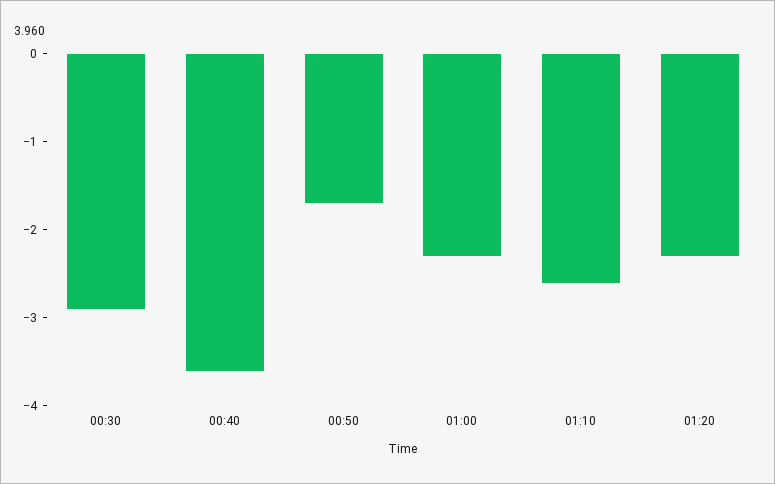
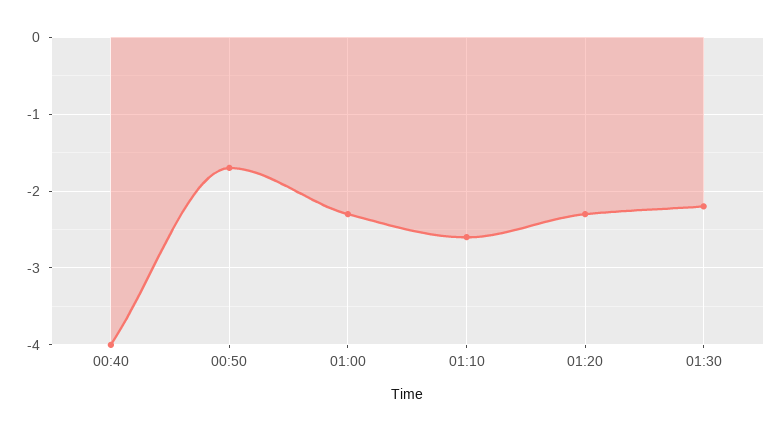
00:30: -2.9 -> none
00:40: -3.6 -> -4
01:30: none -> -2.2

